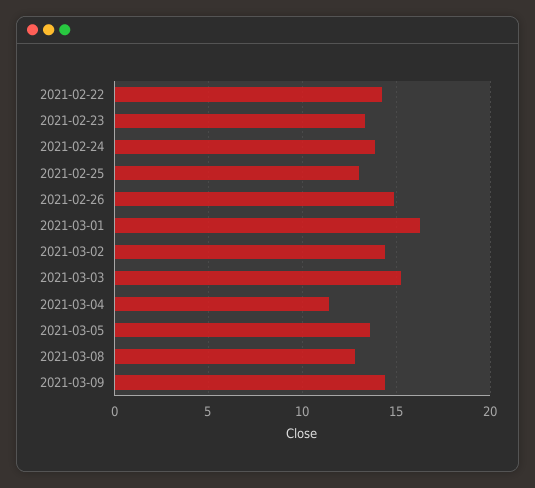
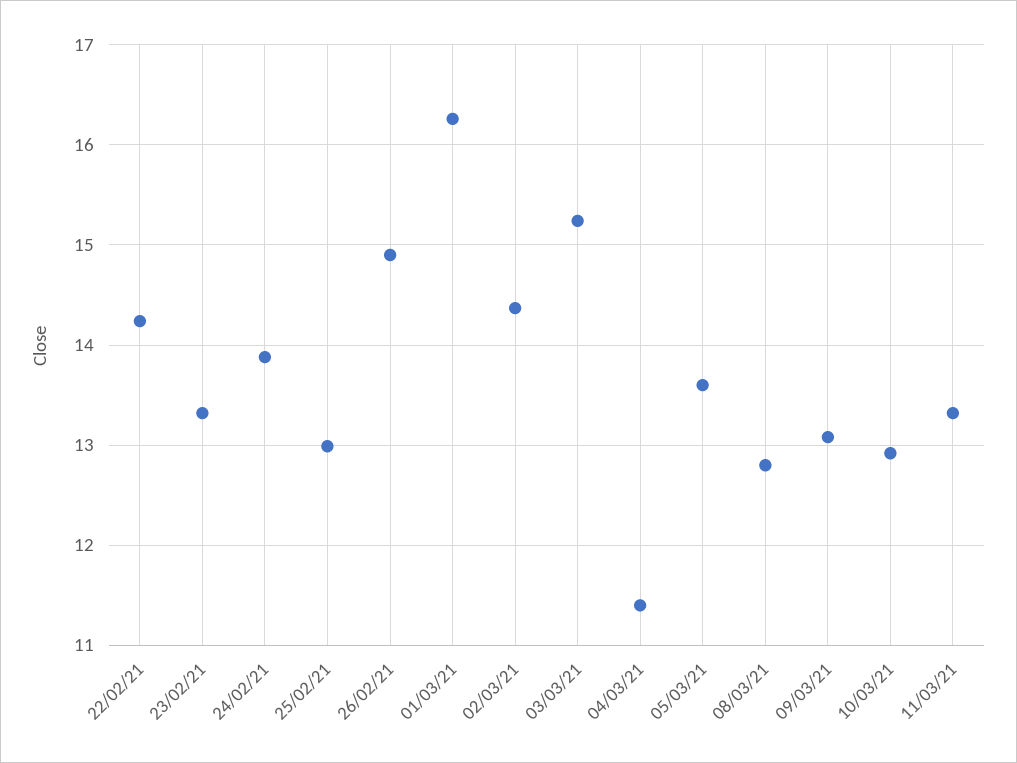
2021-03-09: 14.5 -> 13.1
10/03/21: none -> 12.9
11/03/21: none -> 13.3

